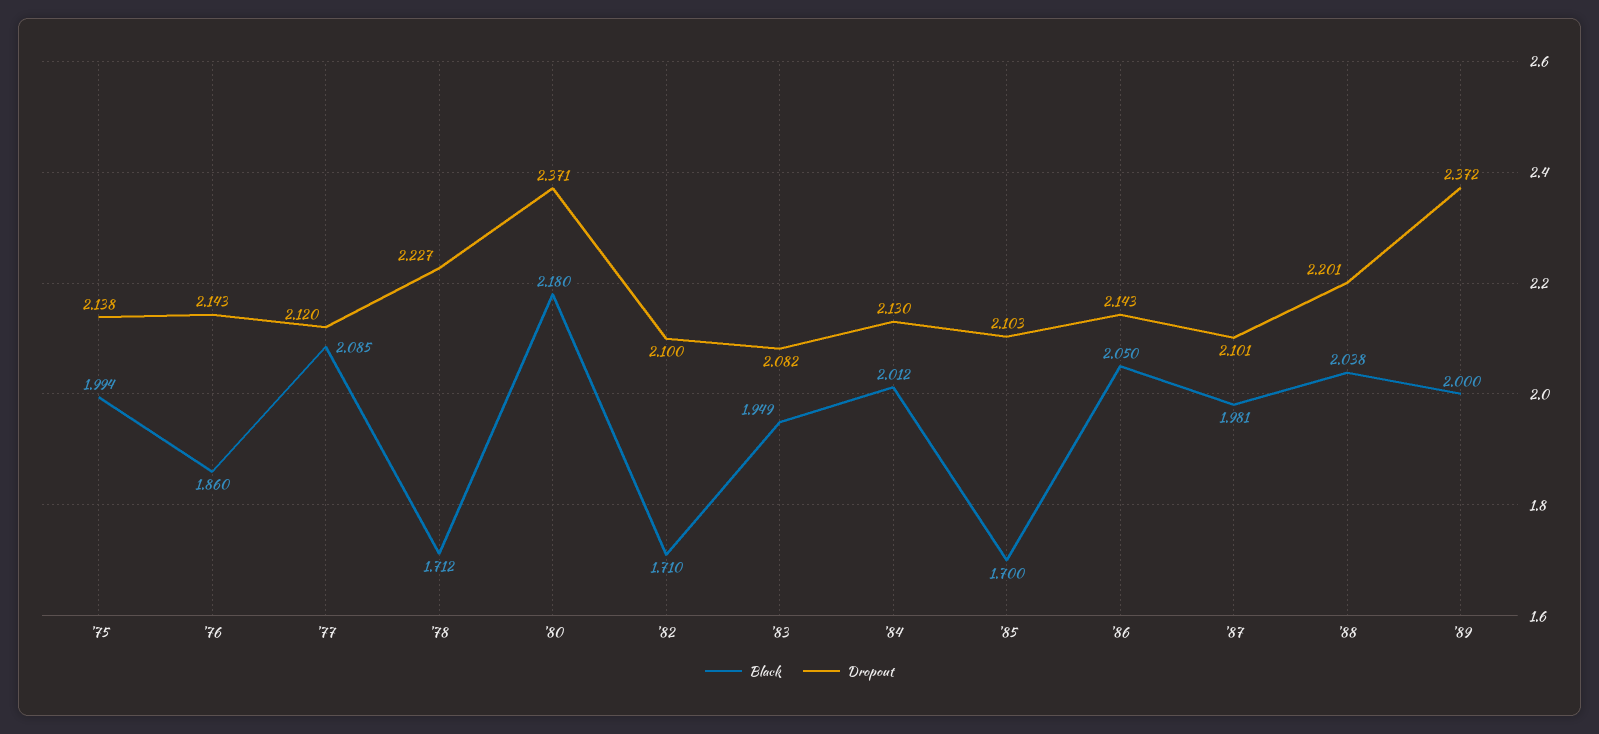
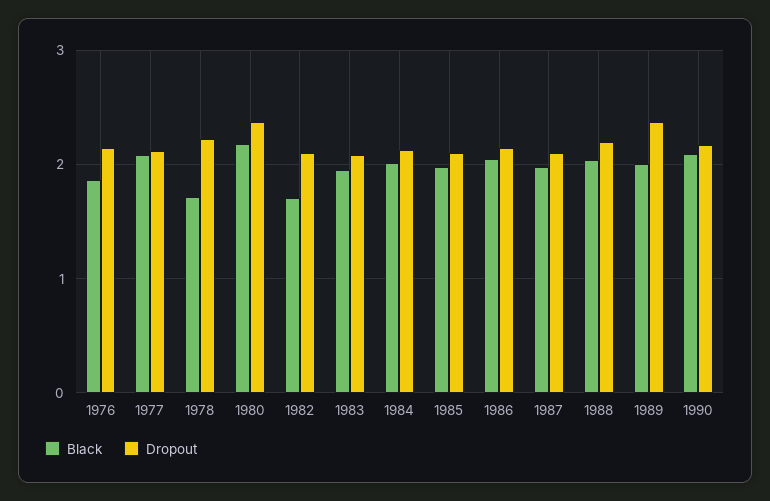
Black, '75: 1.994 -> none
Dropout, '75: 2.138 -> none
Black, '85: 1.7 -> 2
Black, 1990: none -> 2.1
Dropout, 1990: none -> 2.2

